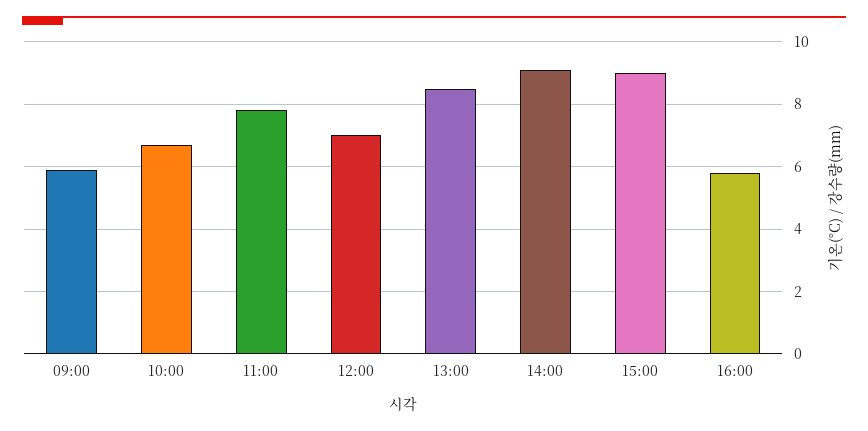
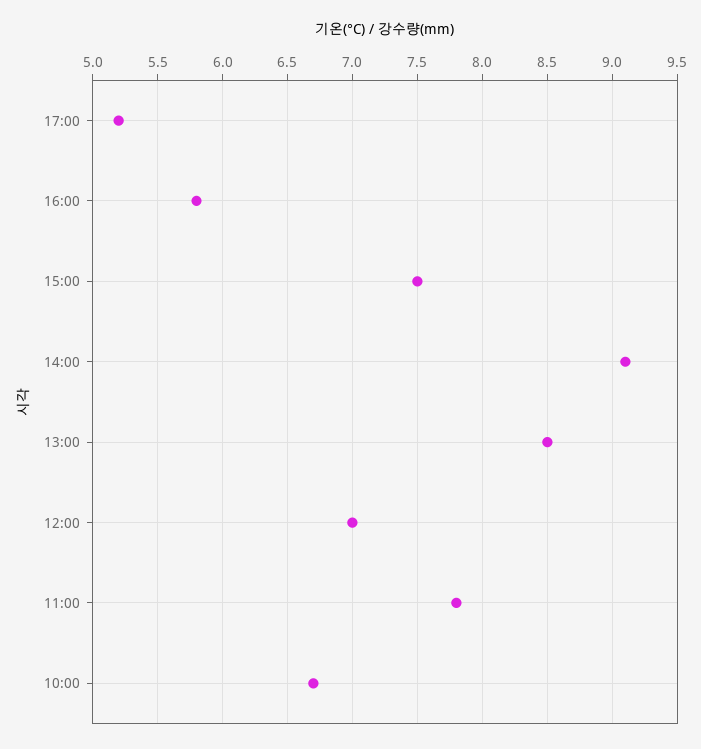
09:00: 6 -> none
15:00: 9 -> 7.5
17:00: none -> 5.2

